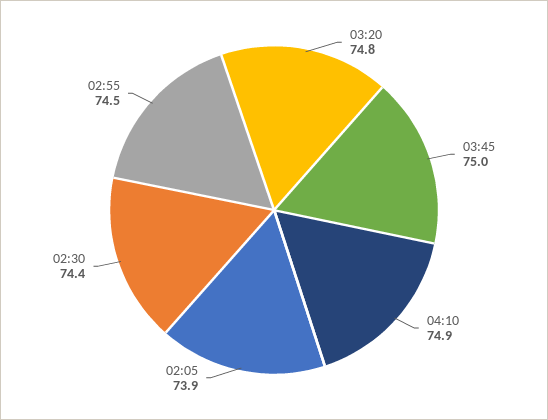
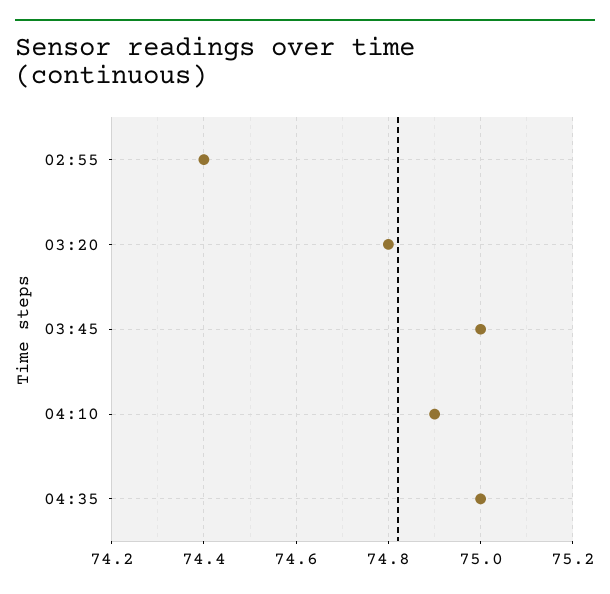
02:05: 73.9 -> none
02:30: 74.4 -> none
02:55: 74.5 -> 74.4
04:35: none -> 75

